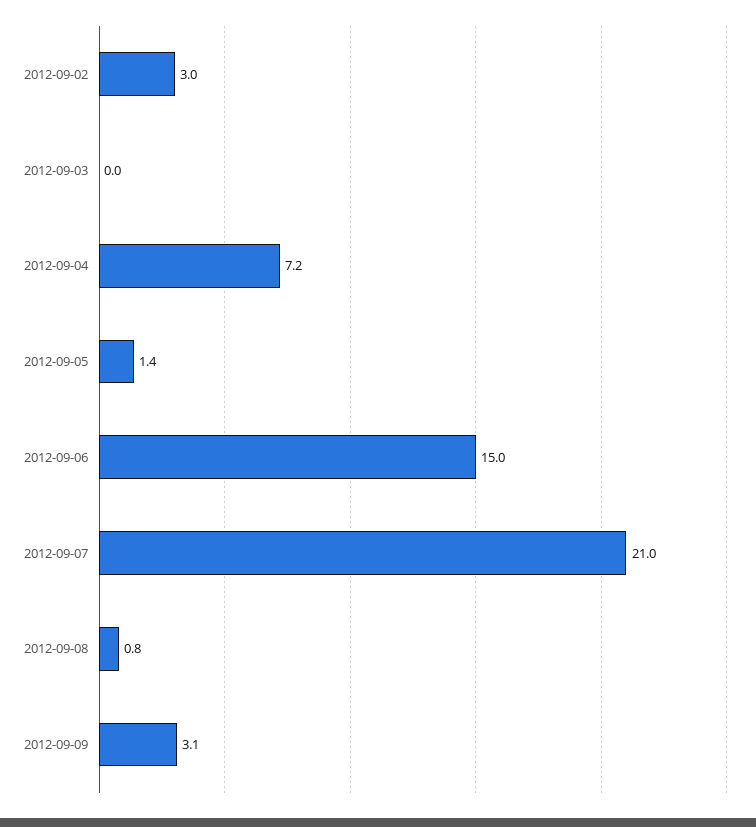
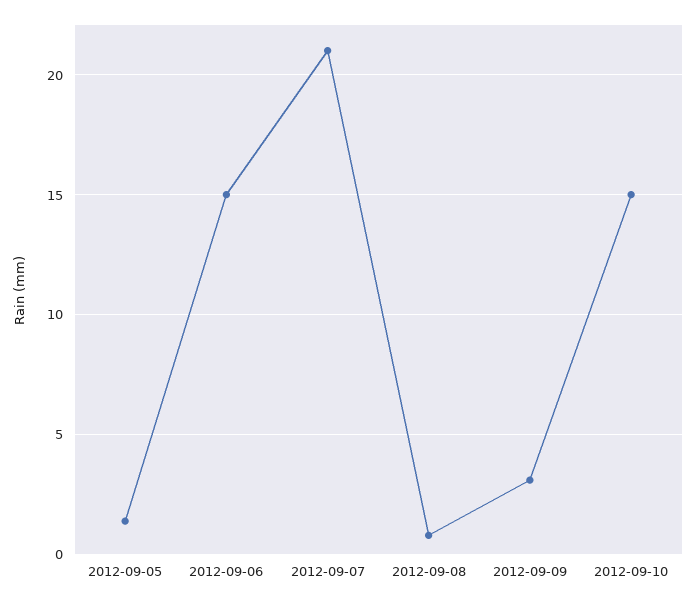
2012-09-02: 3 -> none
2012-09-03: 0 -> none
2012-09-04: 7.2 -> none
2012-09-10: none -> 15

